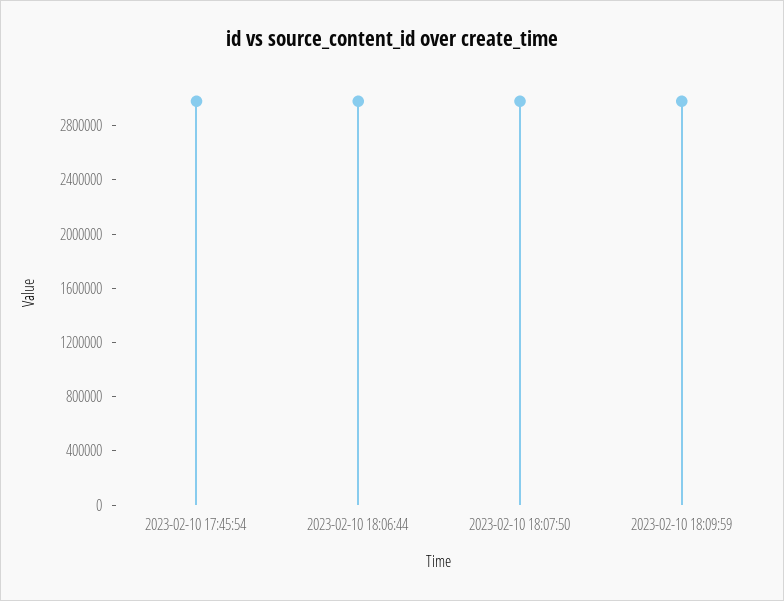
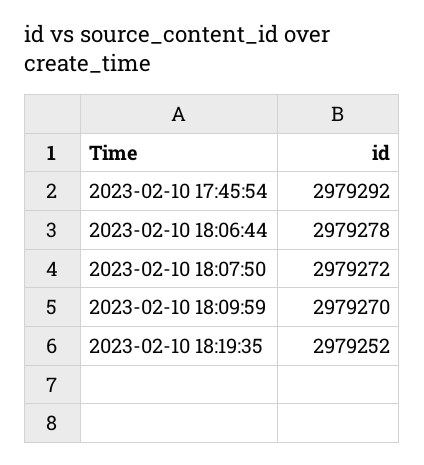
2023-02-10 18:19:35: none -> 2979252

